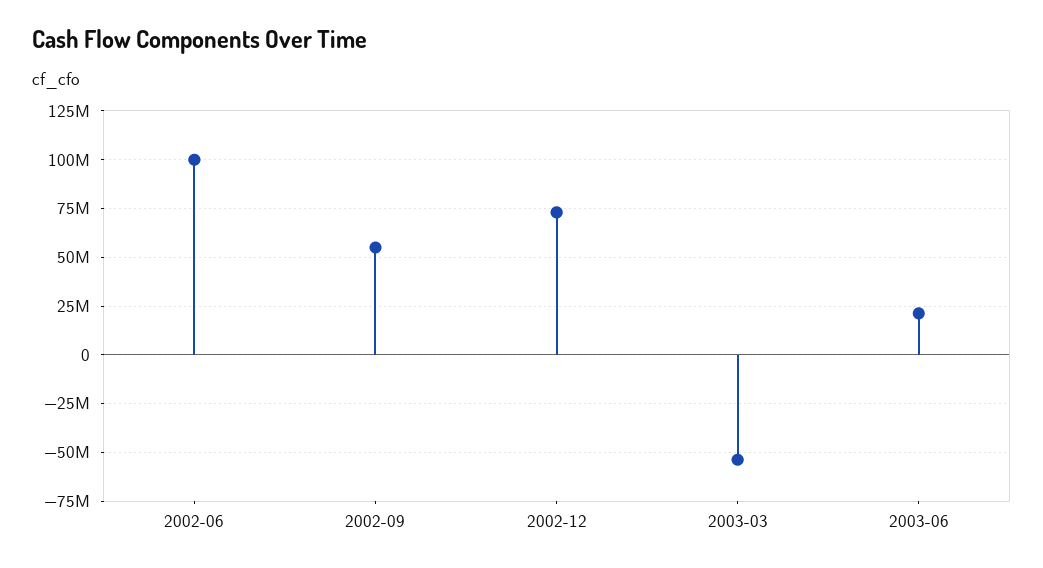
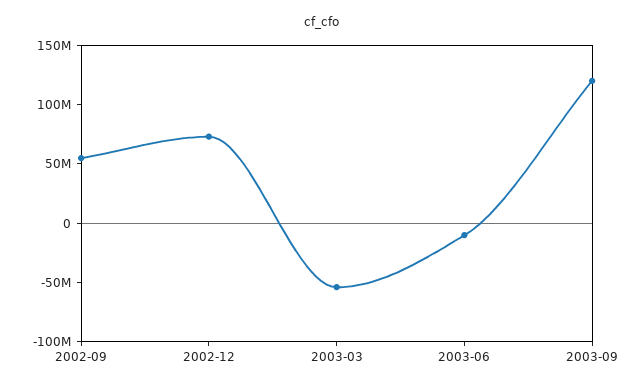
2002-06: 100000000 -> none
2003-06: 20000000 -> -10000000
2003-09: none -> 120000000

